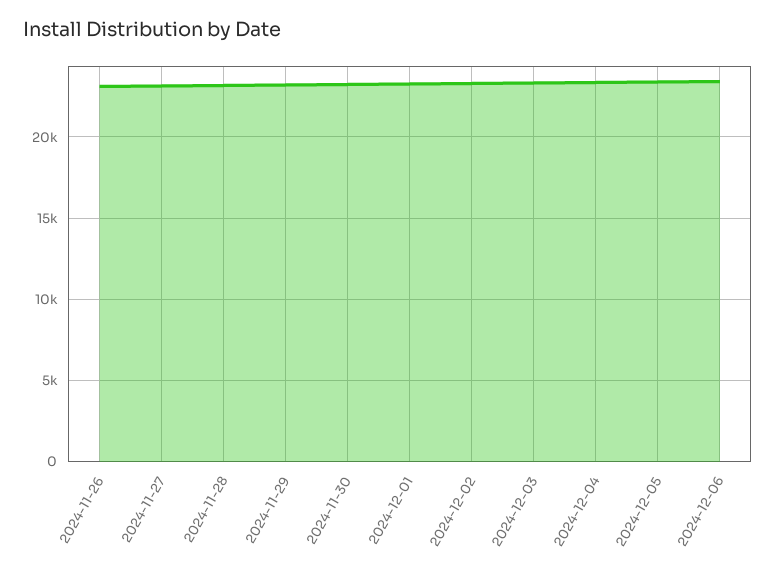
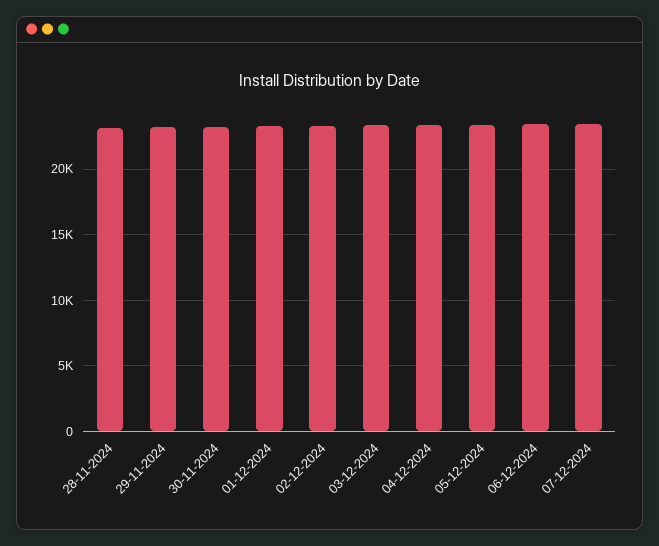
2024-11-26: 23000 -> none
2024-11-27: 23000 -> none
07-12-2024: none -> 23500

